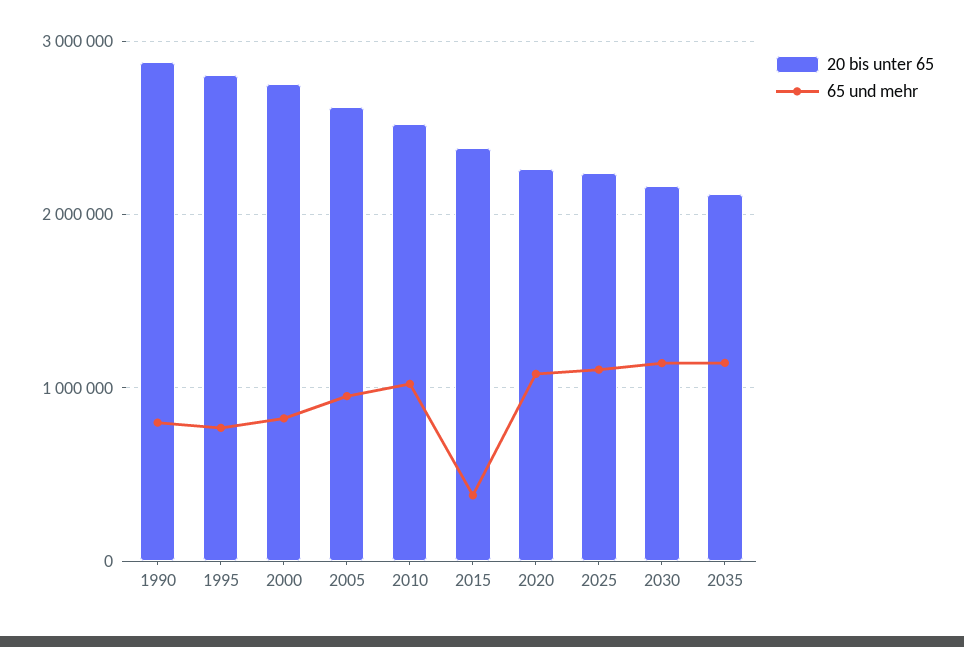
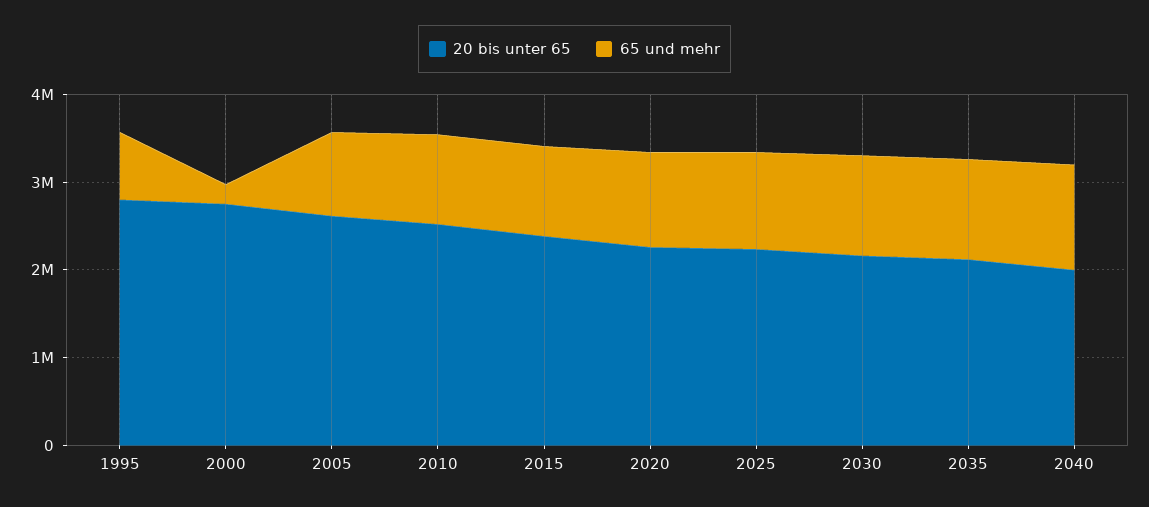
20 bis unter 65, 1990: 2900000 -> none
65 und mehr, 1990: 800000 -> none
65 und mehr, 2000: 800000 -> 200000
65 und mehr, 2015: 400000 -> 1000000
20 bis unter 65, 2040: none -> 2000000
65 und mehr, 2040: none -> 1200000

